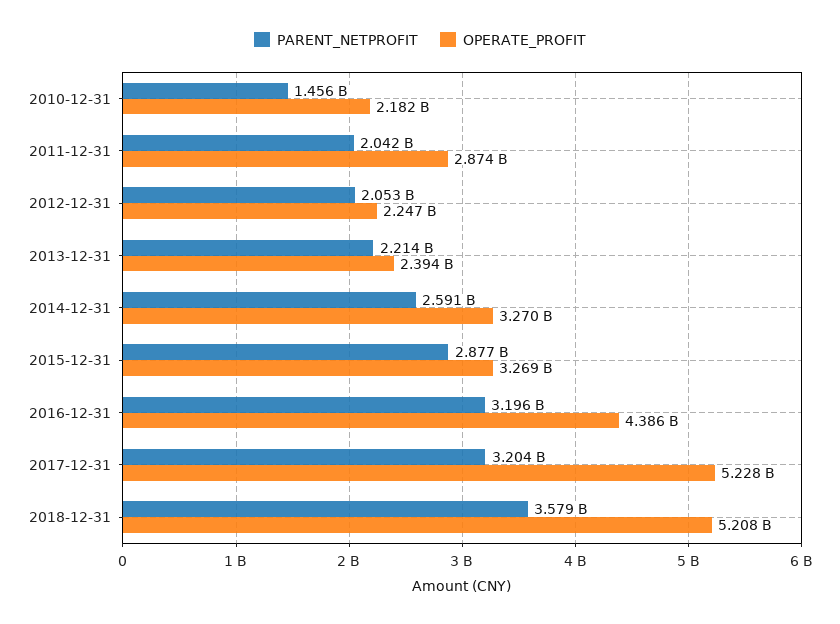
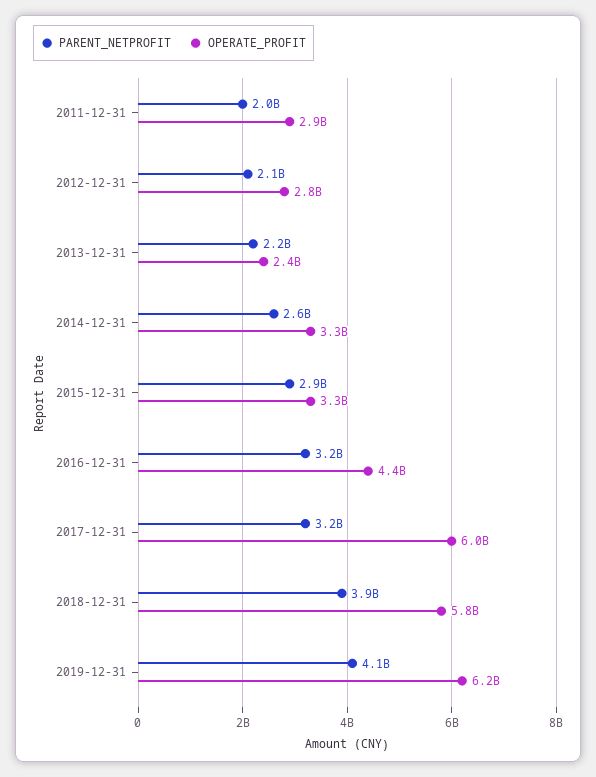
PARENT_NETPROFIT, 2010-12-31: 1456000000 -> none
OPERATE_PROFIT, 2010-12-31: 2182000000 -> none
OPERATE_PROFIT, 2012-12-31: 2247000000 -> 2800000000
OPERATE_PROFIT, 2017-12-31: 5228000000 -> 6000000000
PARENT_NETPROFIT, 2018-12-31: 3579000000 -> 3900000000
OPERATE_PROFIT, 2018-12-31: 5208000000 -> 5800000000
PARENT_NETPROFIT, 2019-12-31: none -> 4100000000
OPERATE_PROFIT, 2019-12-31: none -> 6200000000

